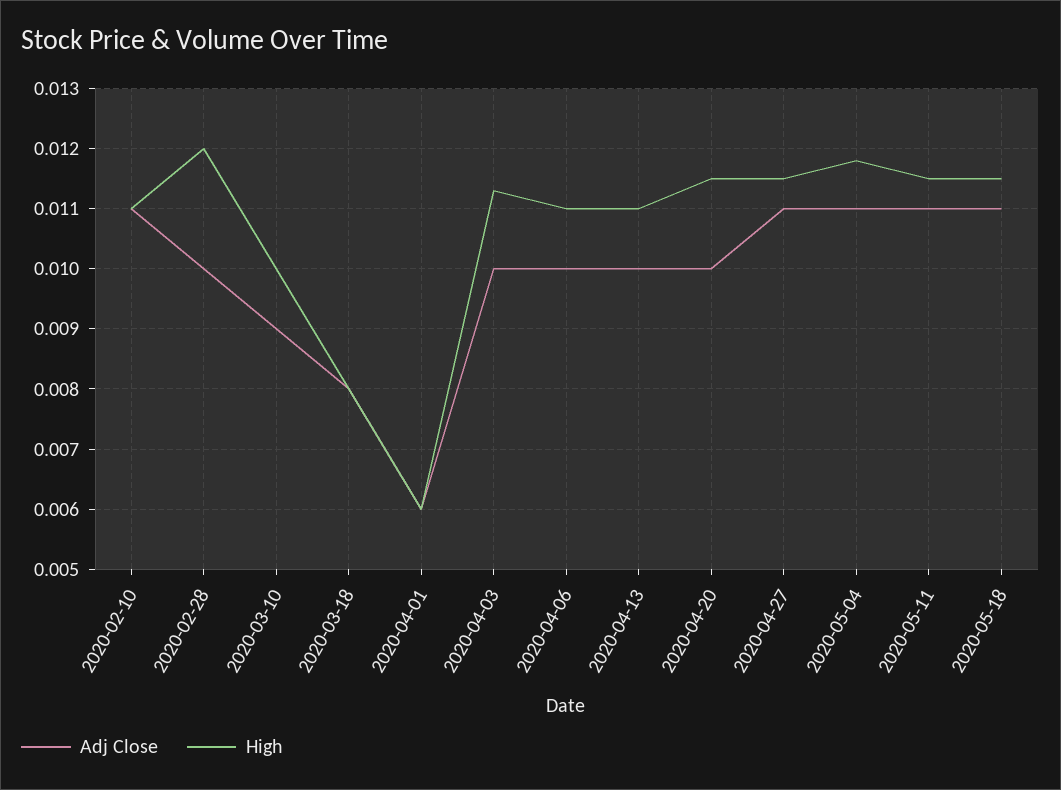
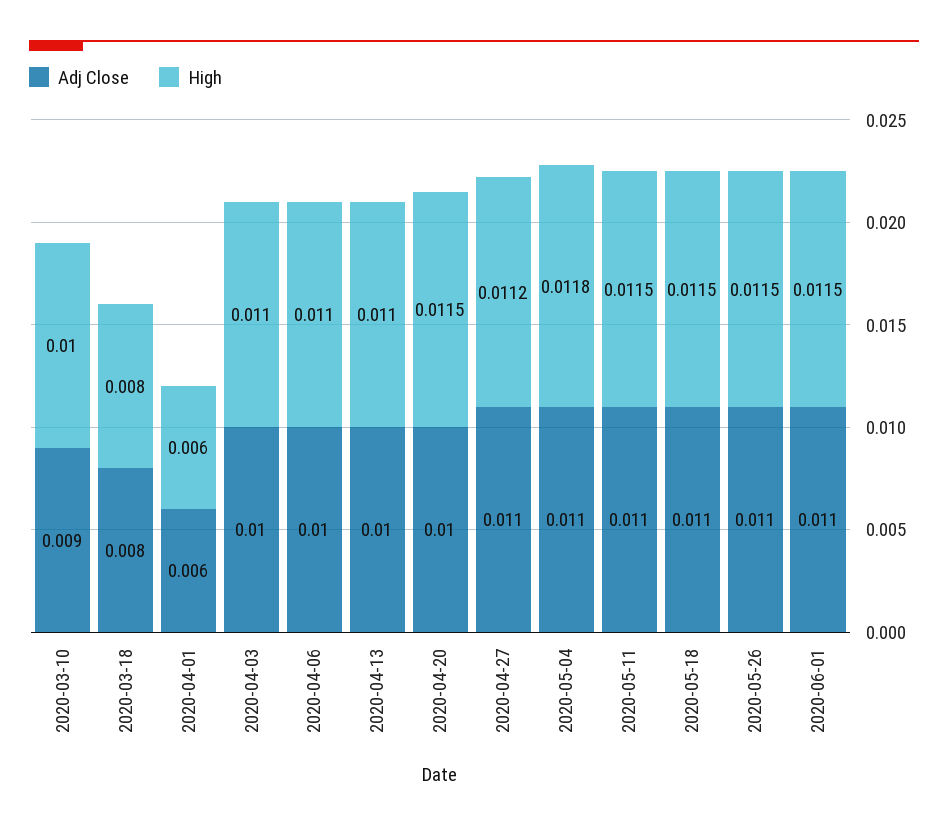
Adj Close, 2020-02-10: 0.011 -> none
High, 2020-02-10: 0.011 -> none
Adj Close, 2020-02-28: 0.01 -> none
High, 2020-02-28: 0.012 -> none
High, 2020-04-03: 0.0113 -> 0.011
High, 2020-04-27: 0.0115 -> 0.0112
Adj Close, 2020-05-26: none -> 0.011
High, 2020-05-26: none -> 0.0115
Adj Close, 2020-06-01: none -> 0.011
High, 2020-06-01: none -> 0.0115

